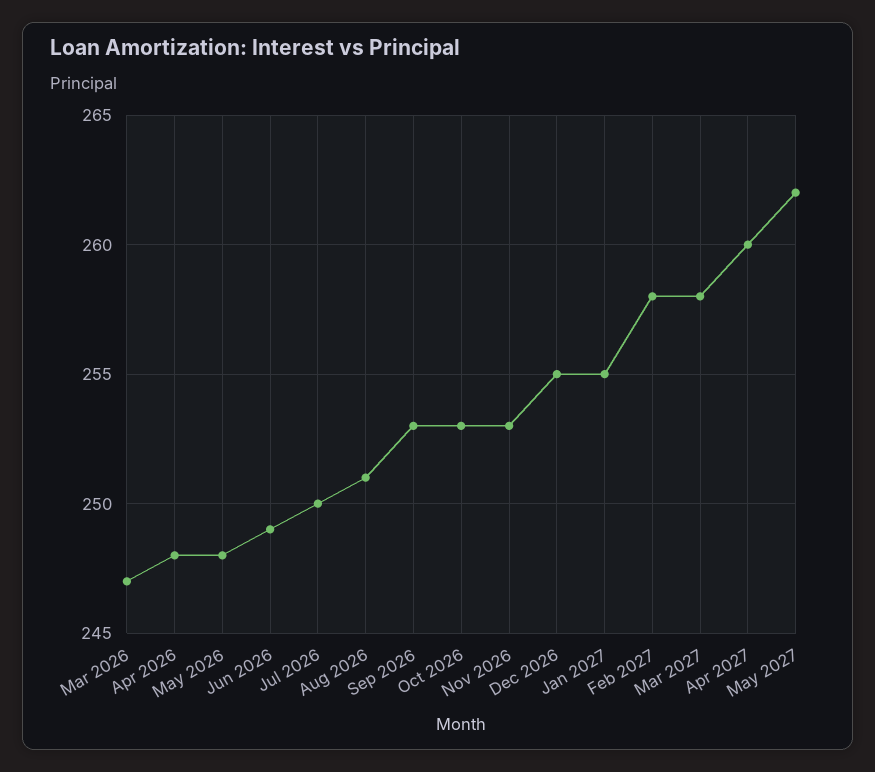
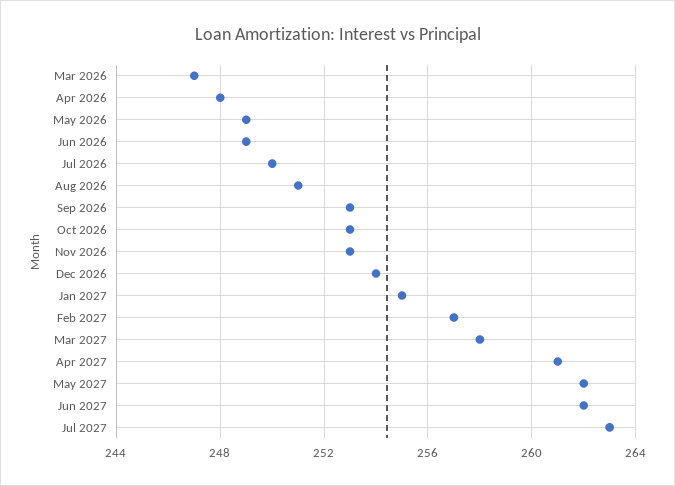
May 2026: 248 -> 249
Dec 2026: 255 -> 254
Feb 2027: 258 -> 257
Apr 2027: 260 -> 261
Jun 2027: none -> 262
Jul 2027: none -> 263

